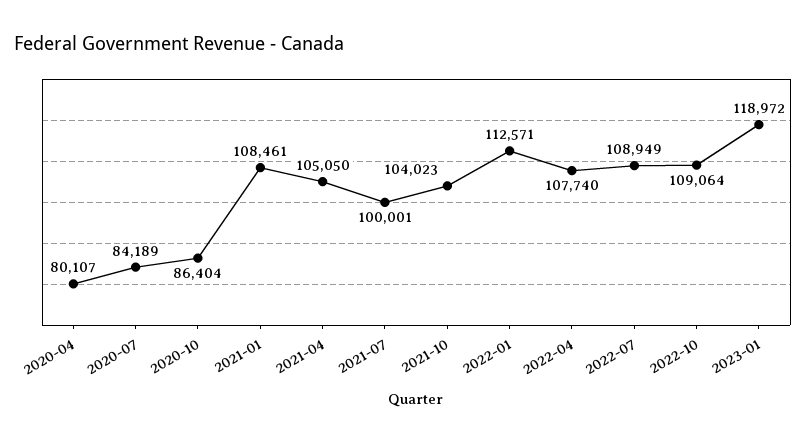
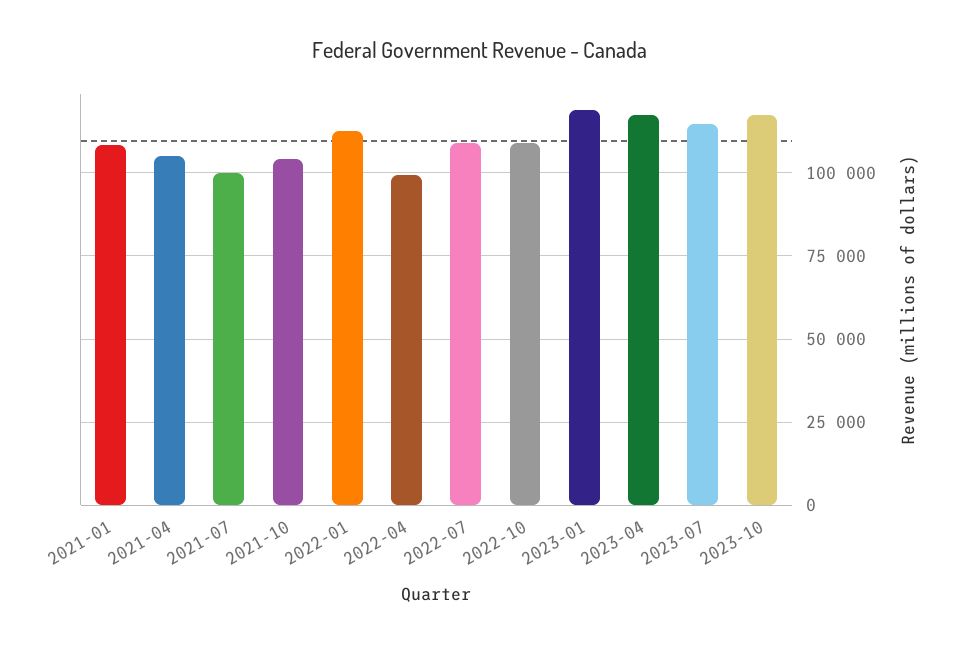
2020-04: 80107 -> none
2020-07: 84189 -> none
2020-10: 86404 -> none
2022-04: 107740 -> 100000
2023-04: none -> 117500
2023-07: none -> 115000
2023-10: none -> 117500

